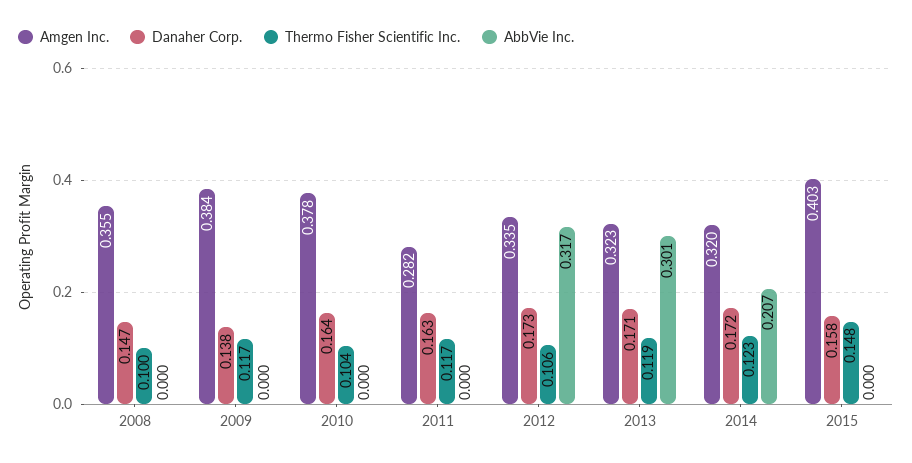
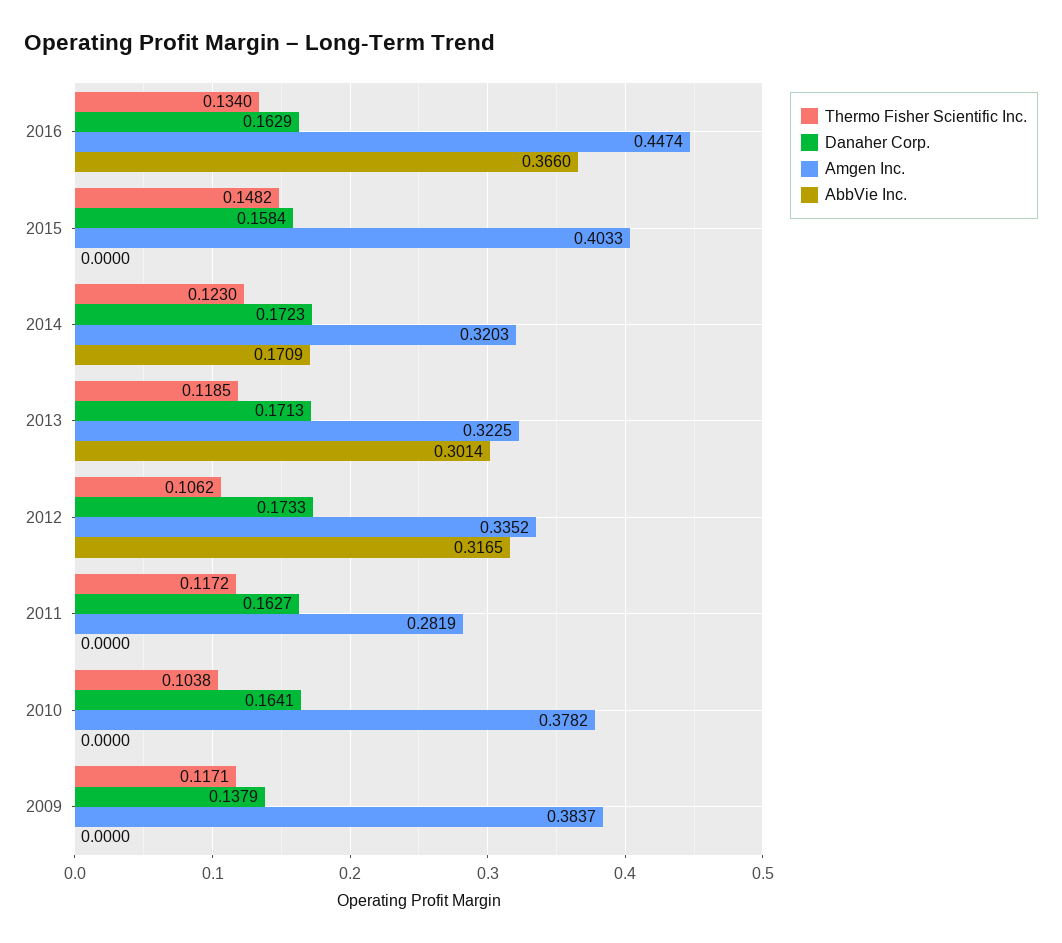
Amgen Inc., 2008: 0.355 -> none
Danaher Corp., 2008: 0.147 -> none
Thermo Fisher Scientific Inc., 2008: 0.1 -> none
AbbVie Inc., 2008: 0 -> none
AbbVie Inc., 2014: 0.207 -> 0.1709
Thermo Fisher Scientific Inc., 2016: none -> 0.134
Danaher Corp., 2016: none -> 0.1629
Amgen Inc., 2016: none -> 0.4474
AbbVie Inc., 2016: none -> 0.366

